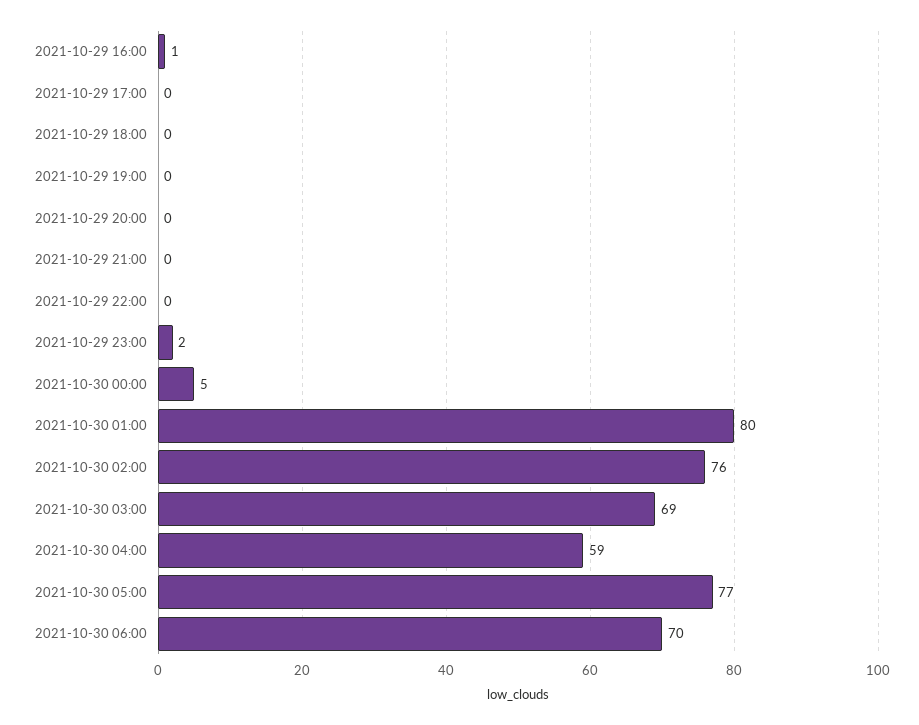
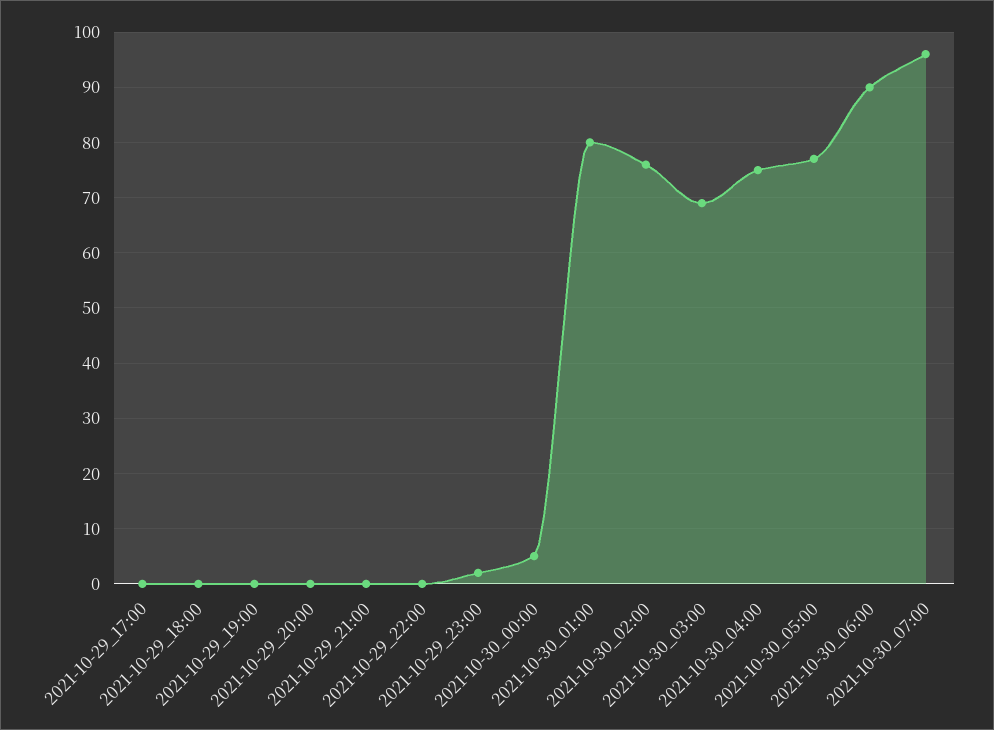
2021-10-29 16:00: 1 -> none
2021-10-30 04:00: 59 -> 75
2021-10-30 06:00: 70 -> 90
2021-10-30_07:00: none -> 95

